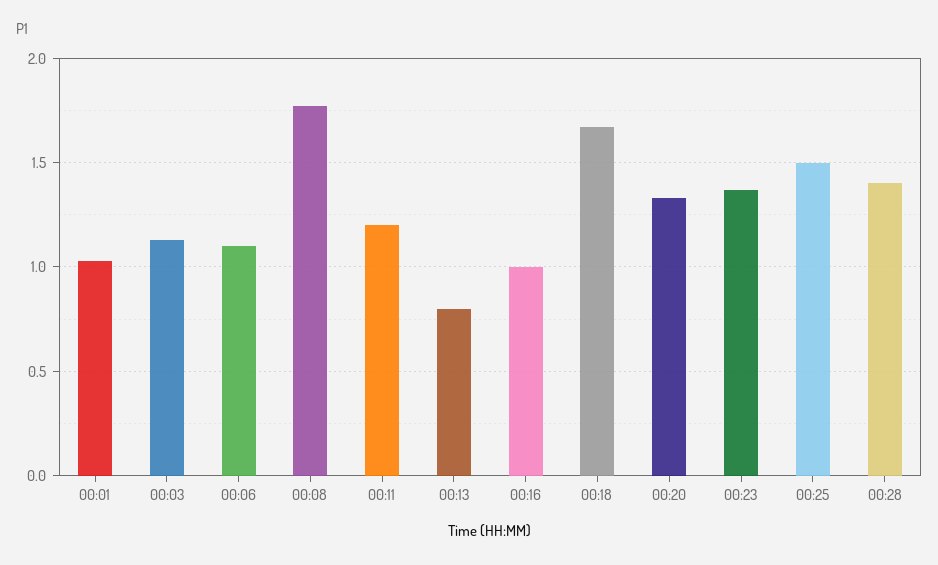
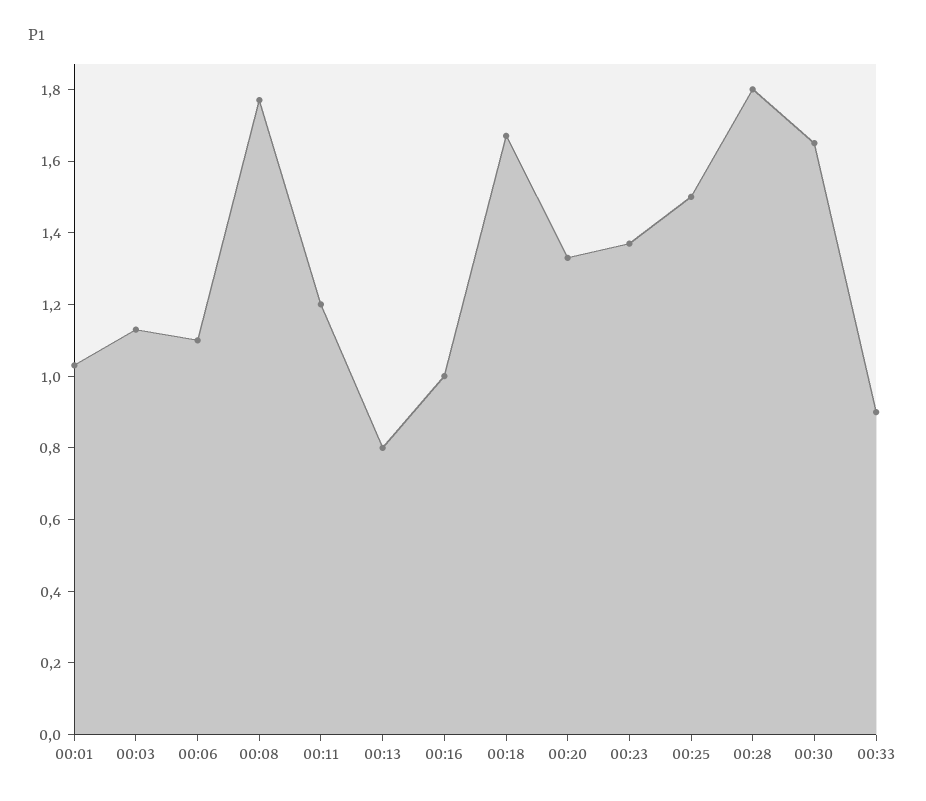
00:28: 1.4 -> 1.8
00:30: none -> 1.65
00:33: none -> 0.9

